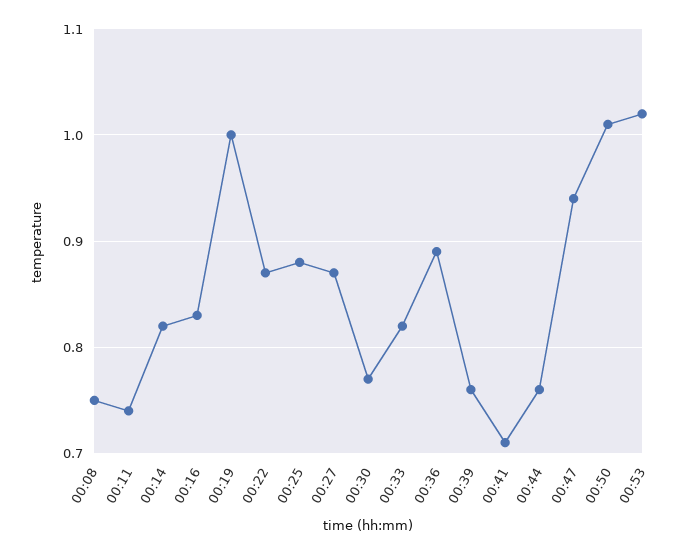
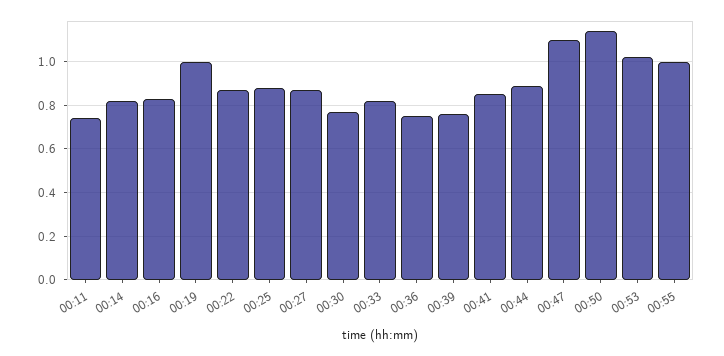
00:08: 0.75 -> none
00:36: 0.89 -> 0.75
00:41: 0.71 -> 0.85
00:44: 0.76 -> 0.9
00:47: 0.94 -> 1.1
00:50: 1.01 -> 1.15
00:55: none -> 1

